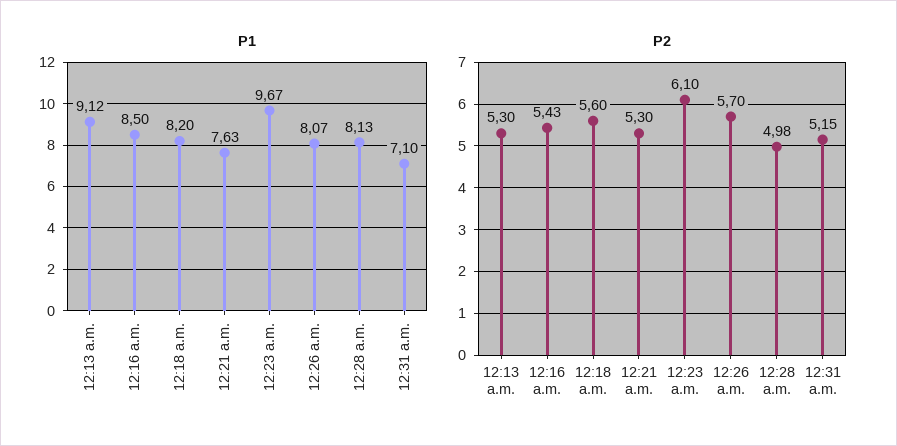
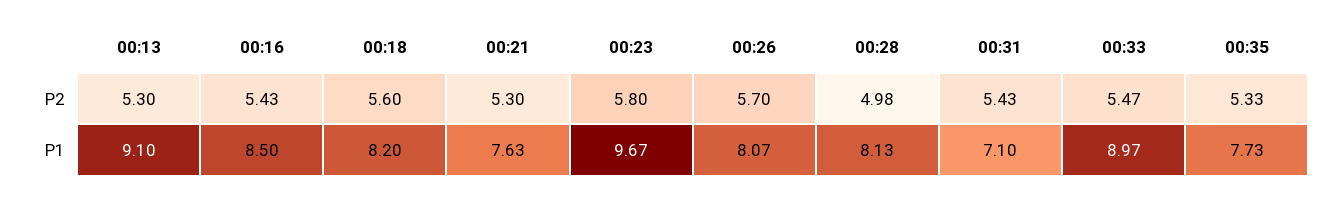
P1, 12:13 a.m.: 9.12 -> 9.1
P2, 12:23 a.m.: 6.1 -> 5.8
P2, 12:31 a.m.: 5.15 -> 5.43
P2, 00:33: none -> 5.47
P2, 00:35: none -> 5.33
P1, 00:33: none -> 8.97
P1, 00:35: none -> 7.73

